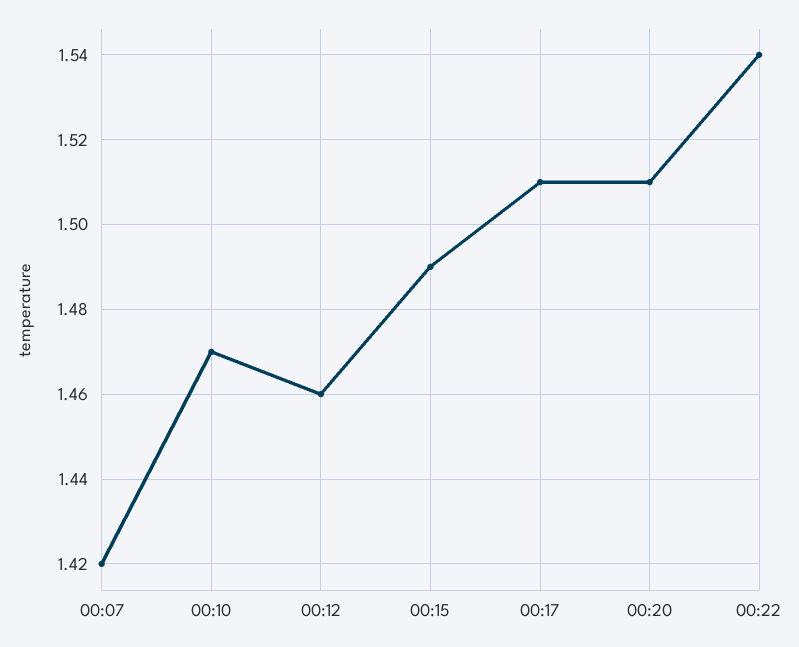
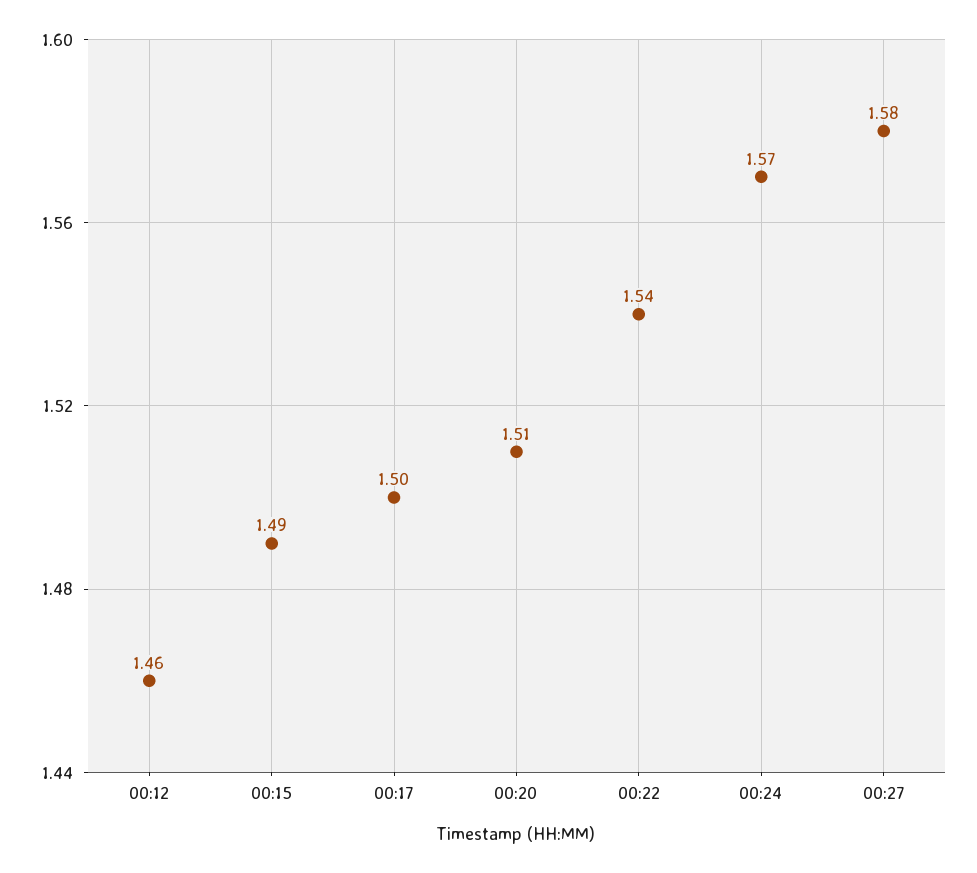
00:07: 1.42 -> none
00:10: 1.47 -> none
00:17: 1.51 -> 1.5
00:24: none -> 1.57
00:27: none -> 1.58

